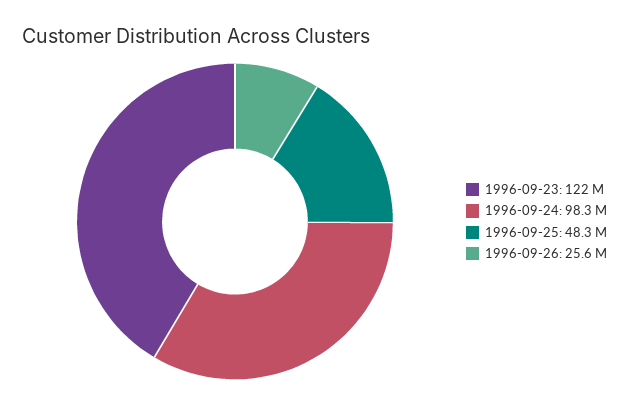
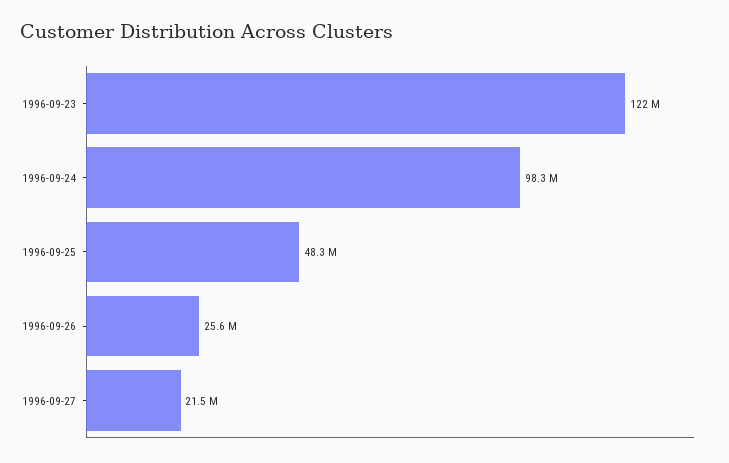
1996-09-27: none -> 21500000

